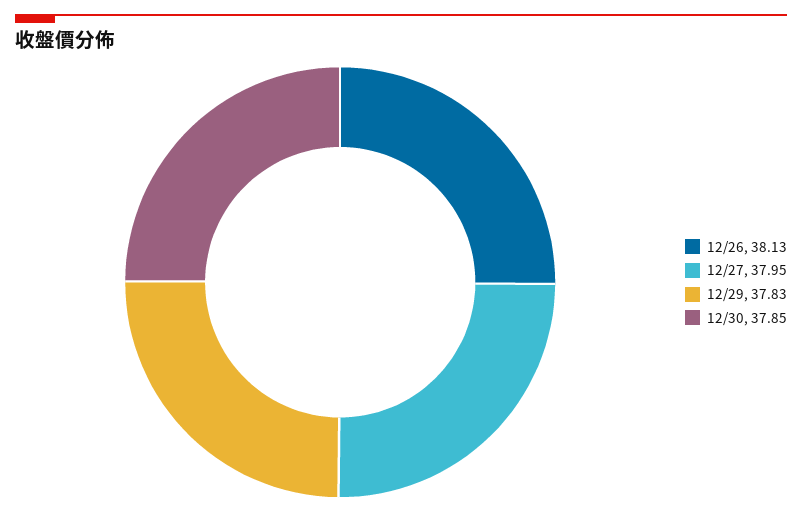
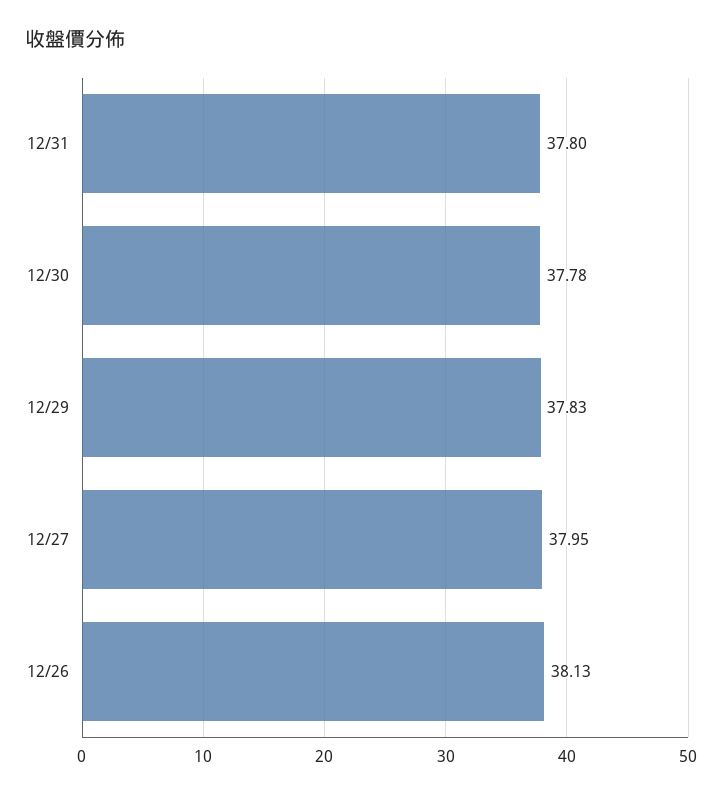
12/30: 37.85 -> 37.78
12/31: none -> 37.8

